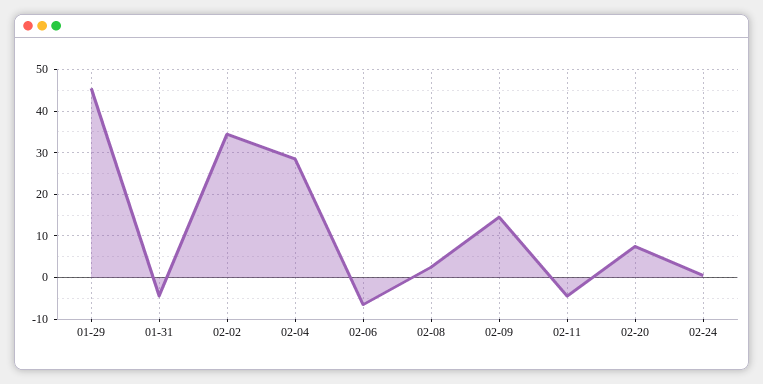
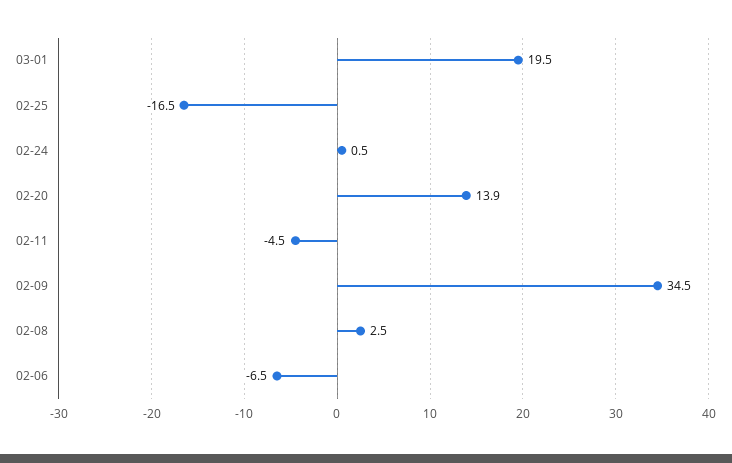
01-29: 46 -> none
01-31: -4 -> none
02-02: 34 -> none
02-04: 28 -> none
02-09: 14 -> 34.5
02-20: 8 -> 13.9
03-01: none -> 19.5
02-25: none -> -16.5

